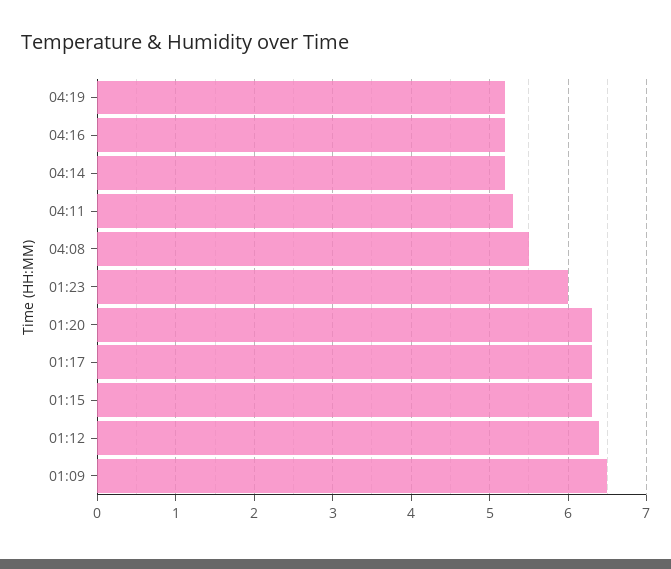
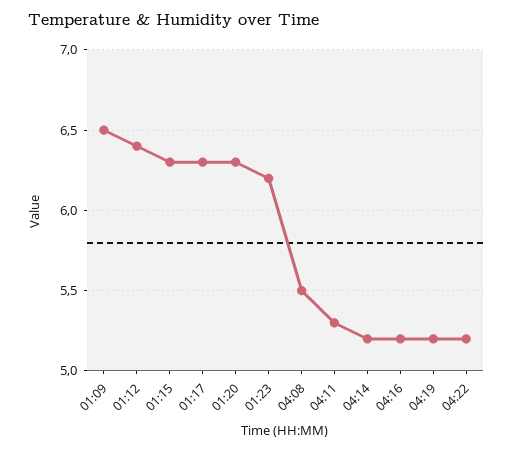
01:23: 6 -> 6.2
04:22: none -> 5.2

